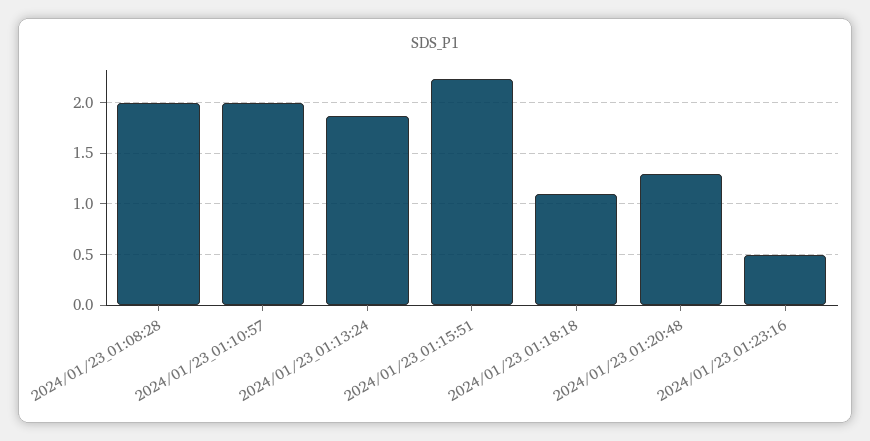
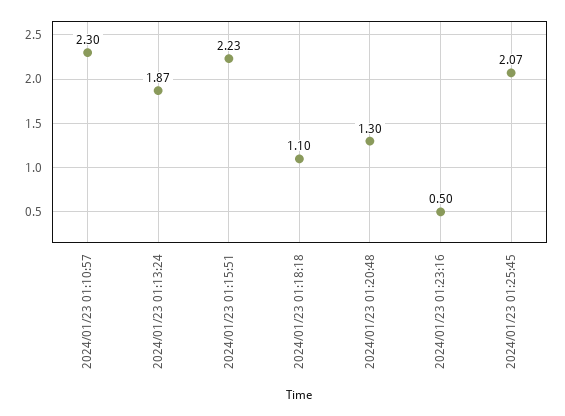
2024/01/23_01:08:28: 2 -> none
2024/01/23_01:10:57: 2 -> 2.3
2024/01/23 01:25:45: none -> 2.07

